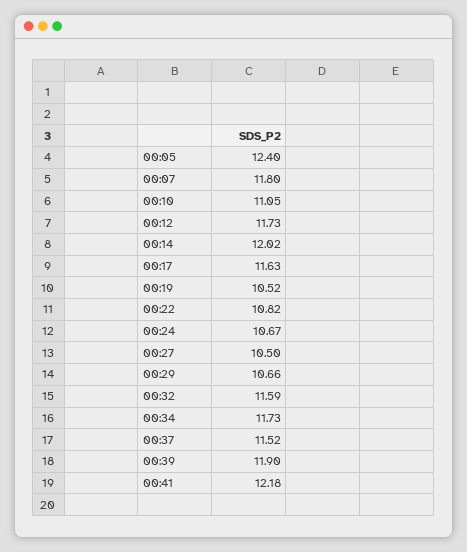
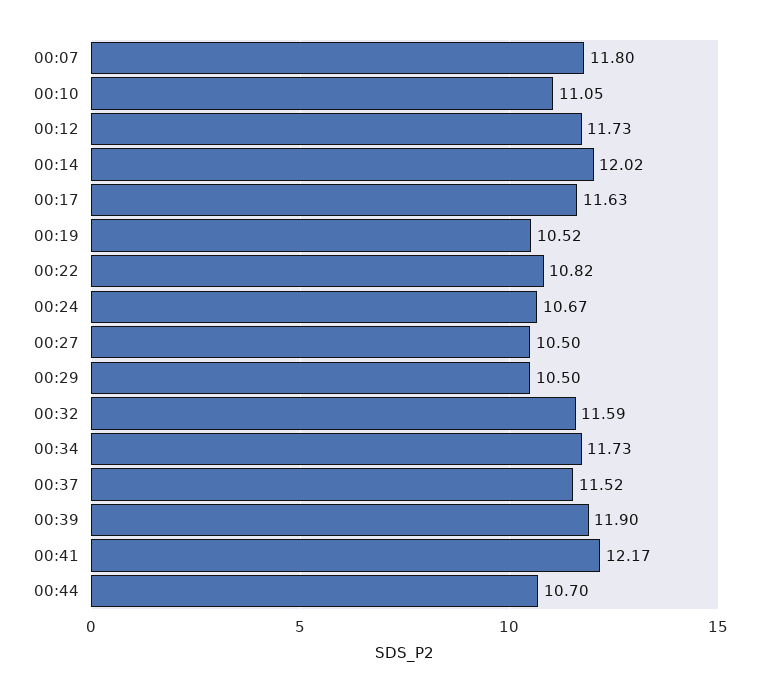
00:05: 12.4 -> none
00:29: 10.66 -> 10.5
00:41: 12.18 -> 12.17
00:44: none -> 10.7

